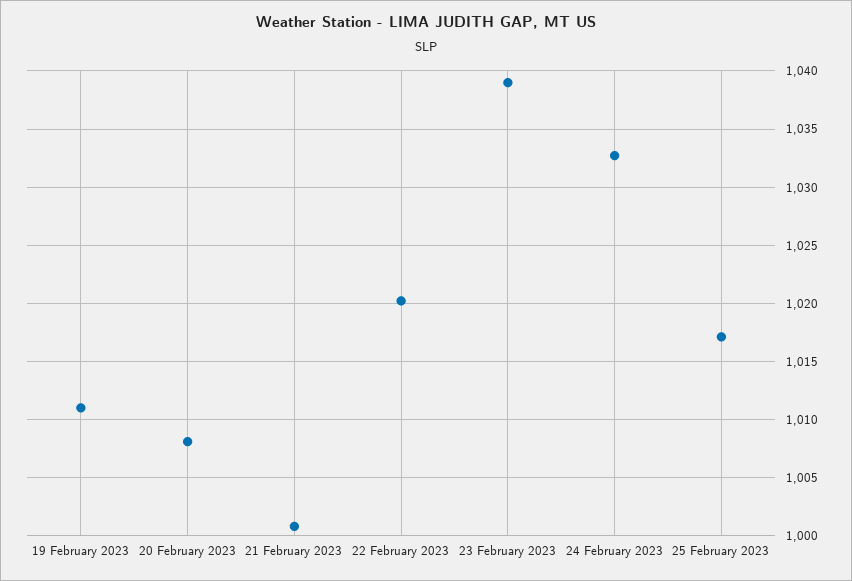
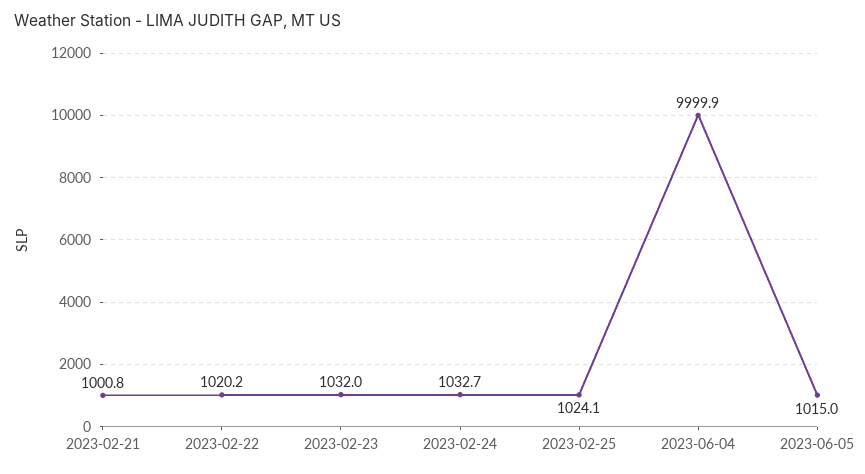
19 February 2023: 1011 -> none
20 February 2023: 1008 -> none
23 February 2023: 1039 -> 1032
25 February 2023: 1017 -> 1024.1
2023-06-04: none -> 9999.9
2023-06-05: none -> 1015

